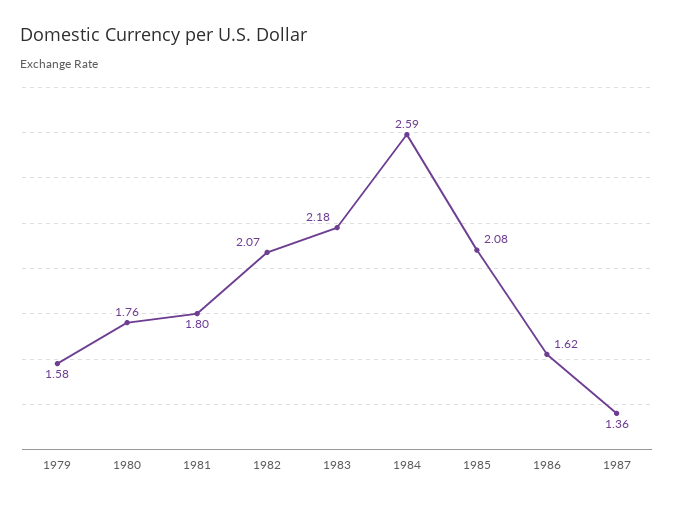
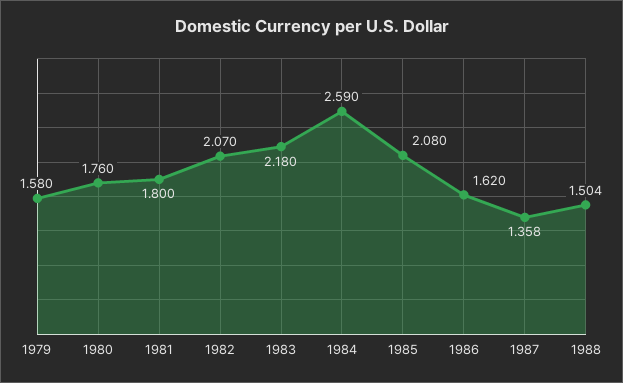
1988: none -> 1.504

